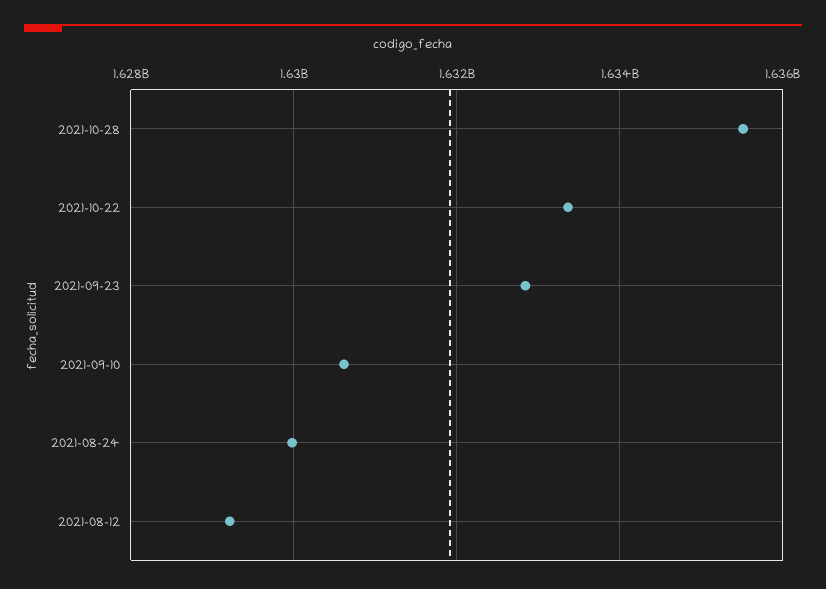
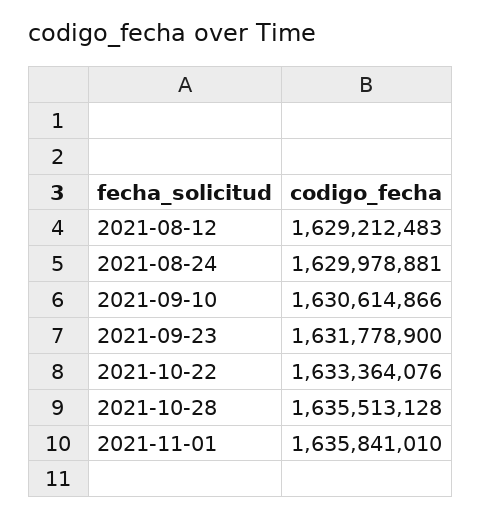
2021-09-23: 1632800000 -> 1631778900
2021-11-01: none -> 1635841010

